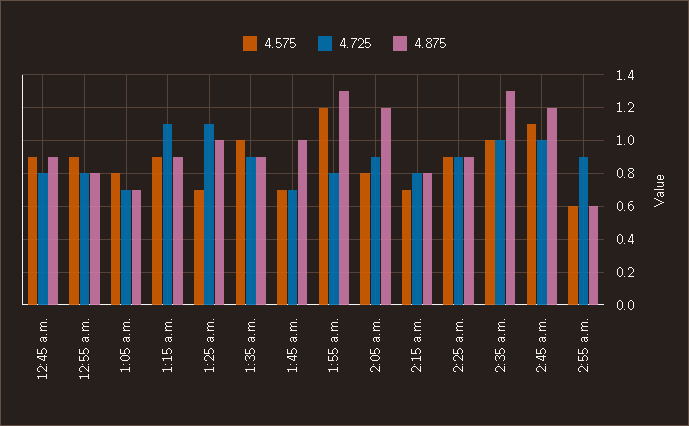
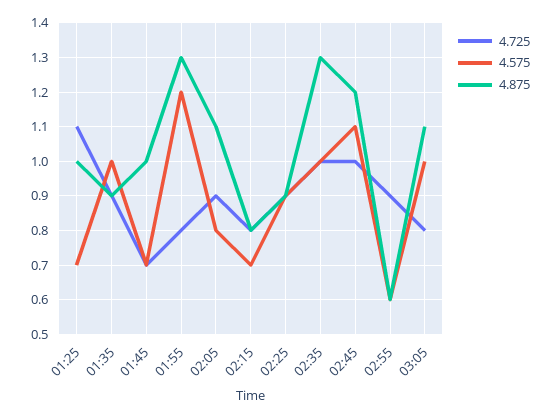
4.575, 12:45 a.m.: 0.9 -> none
4.725, 12:45 a.m.: 0.8 -> none
4.875, 12:45 a.m.: 0.9 -> none
4.575, 12:55 a.m.: 0.9 -> none
4.725, 12:55 a.m.: 0.8 -> none
4.875, 12:55 a.m.: 0.8 -> none
4.575, 1:05 a.m.: 0.8 -> none
4.725, 1:05 a.m.: 0.7 -> none
4.875, 1:05 a.m.: 0.7 -> none
4.575, 1:15 a.m.: 0.9 -> none
4.725, 1:15 a.m.: 1.1 -> none
4.875, 1:15 a.m.: 0.9 -> none
4.875, 2:05 a.m.: 1.2 -> 1.1
4.725, 03:05: none -> 0.8
4.575, 03:05: none -> 1
4.875, 03:05: none -> 1.1

